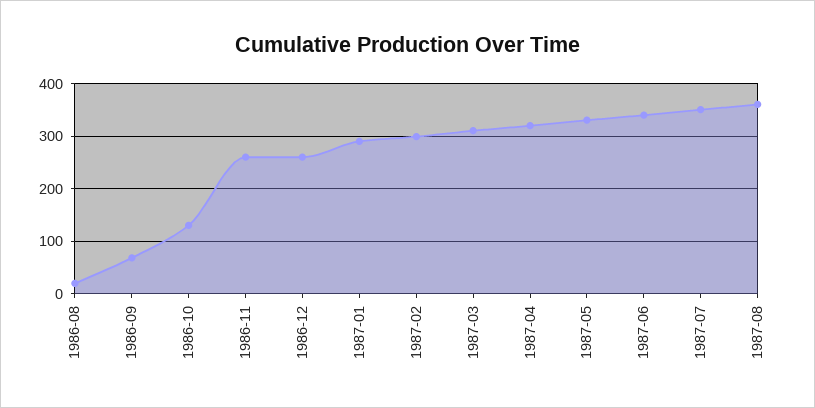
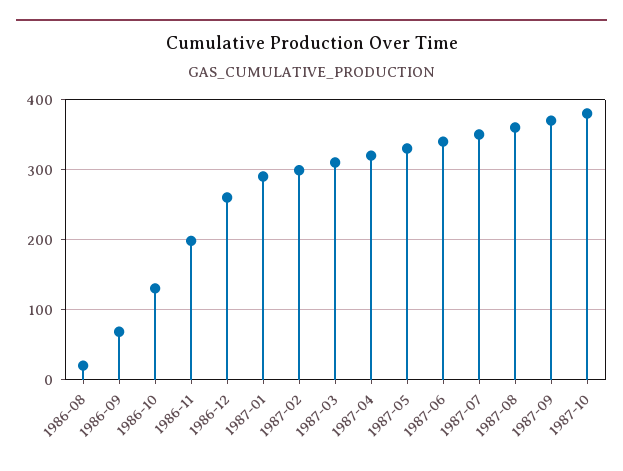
1986-11: 260 -> 200
1987-09: none -> 370
1987-10: none -> 380

